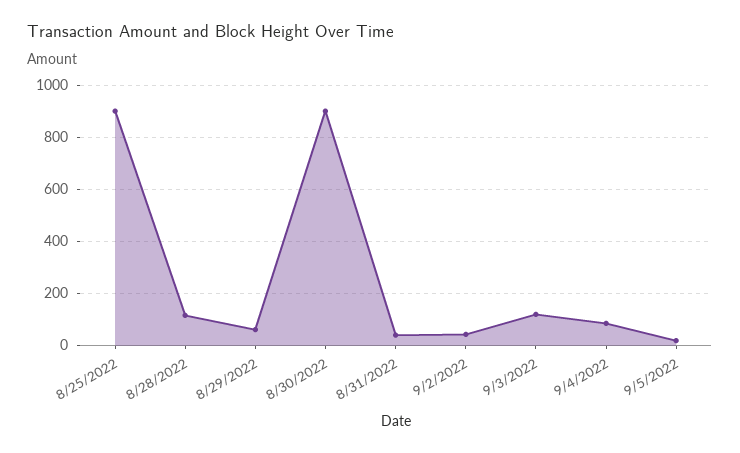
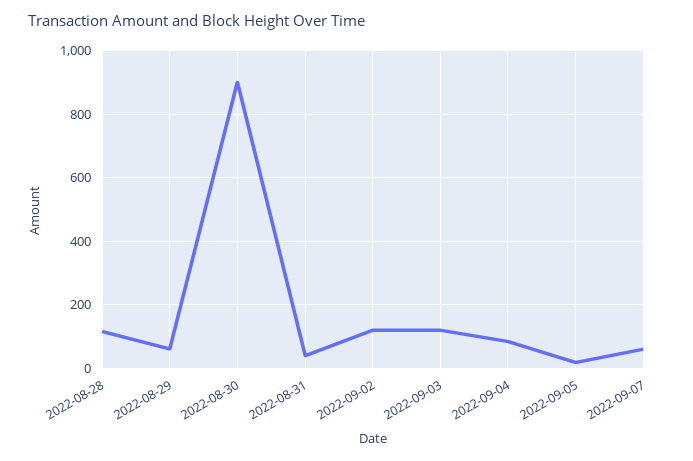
8/25/2022: 900 -> none
9/2/2022: 50 -> 120
2022-09-07: none -> 60

